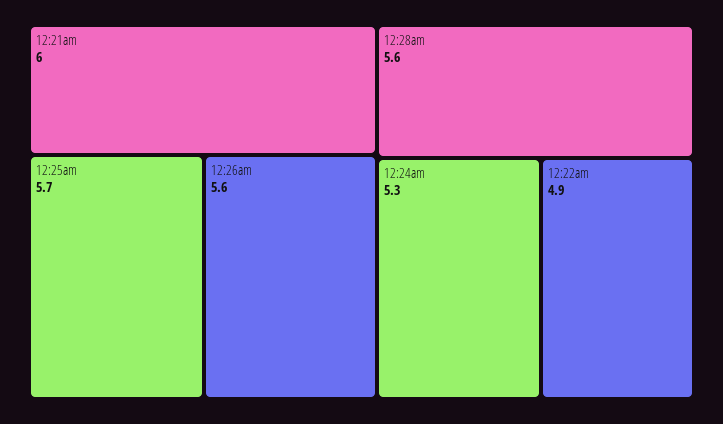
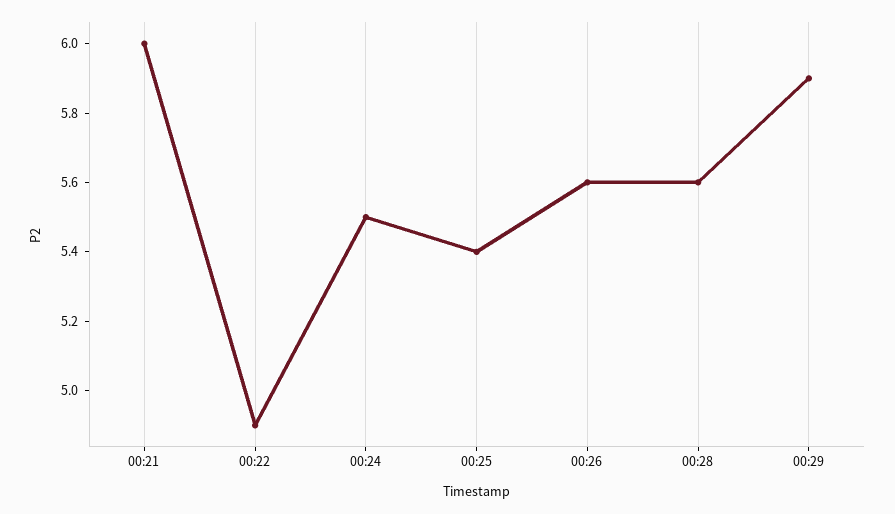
12:25am: 5.7 -> 5.4
12:24am: 5.3 -> 5.5
00:29: none -> 5.9

